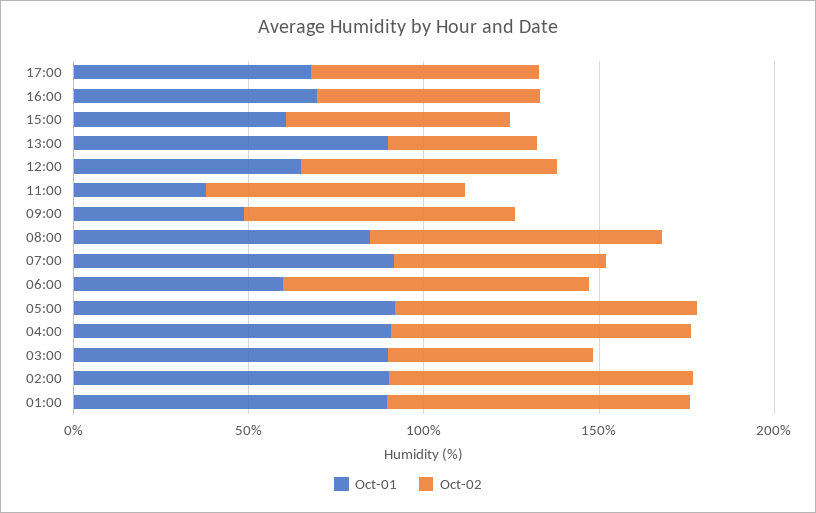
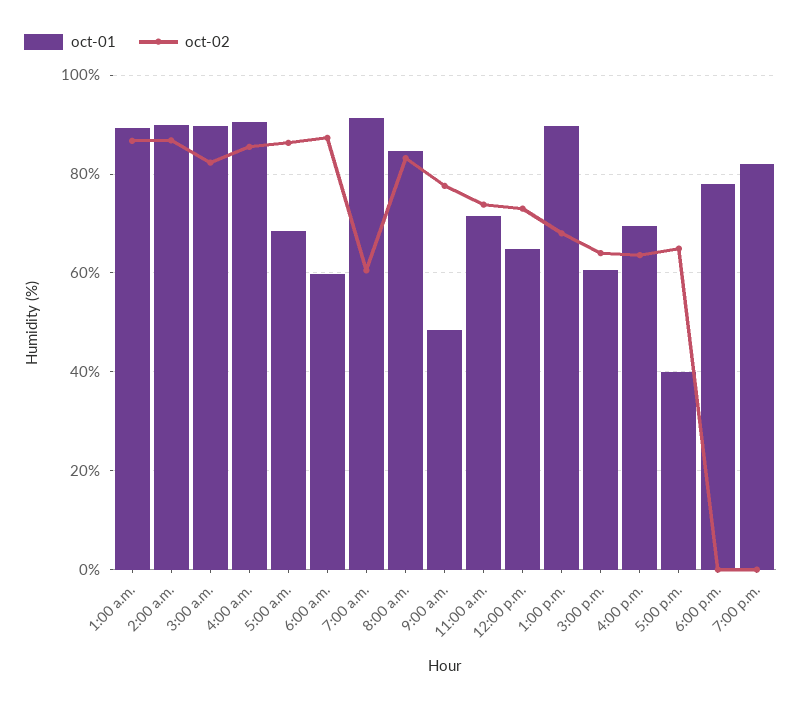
Oct-01, 17:00: 70 -> 40
Oct-02, 13:00: 40 -> 68
Oct-01, 11:00: 40 -> 72
Oct-01, 05:00: 90 -> 68
Oct-02, 03:00: 60 -> 82
Oct-01, 6:00 p.m.: none -> 78
Oct-02, 6:00 p.m.: none -> 0
Oct-01, 7:00 p.m.: none -> 82
Oct-02, 7:00 p.m.: none -> 0

